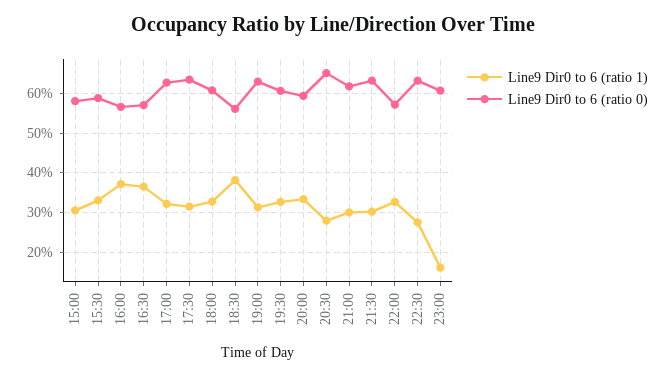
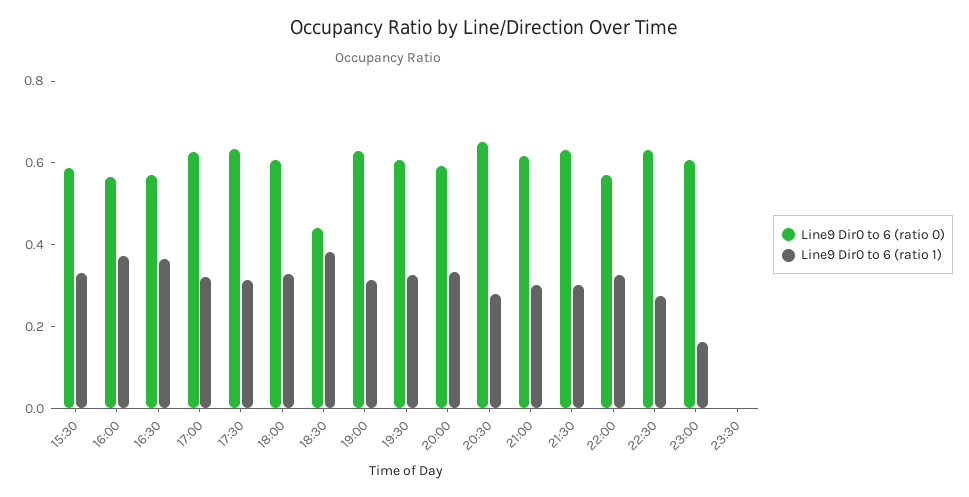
Line9 Dir0 to 6 (ratio 1), 15:00: 0.3 -> none
Line9 Dir0 to 6 (ratio 0), 15:00: 0.58 -> none
Line9 Dir0 to 6 (ratio 0), 18:30: 0.56 -> 0.45
Line9 Dir0 to 6 (ratio 0), 23:30: none -> 0
Line9 Dir0 to 6 (ratio 1), 23:30: none -> 0

